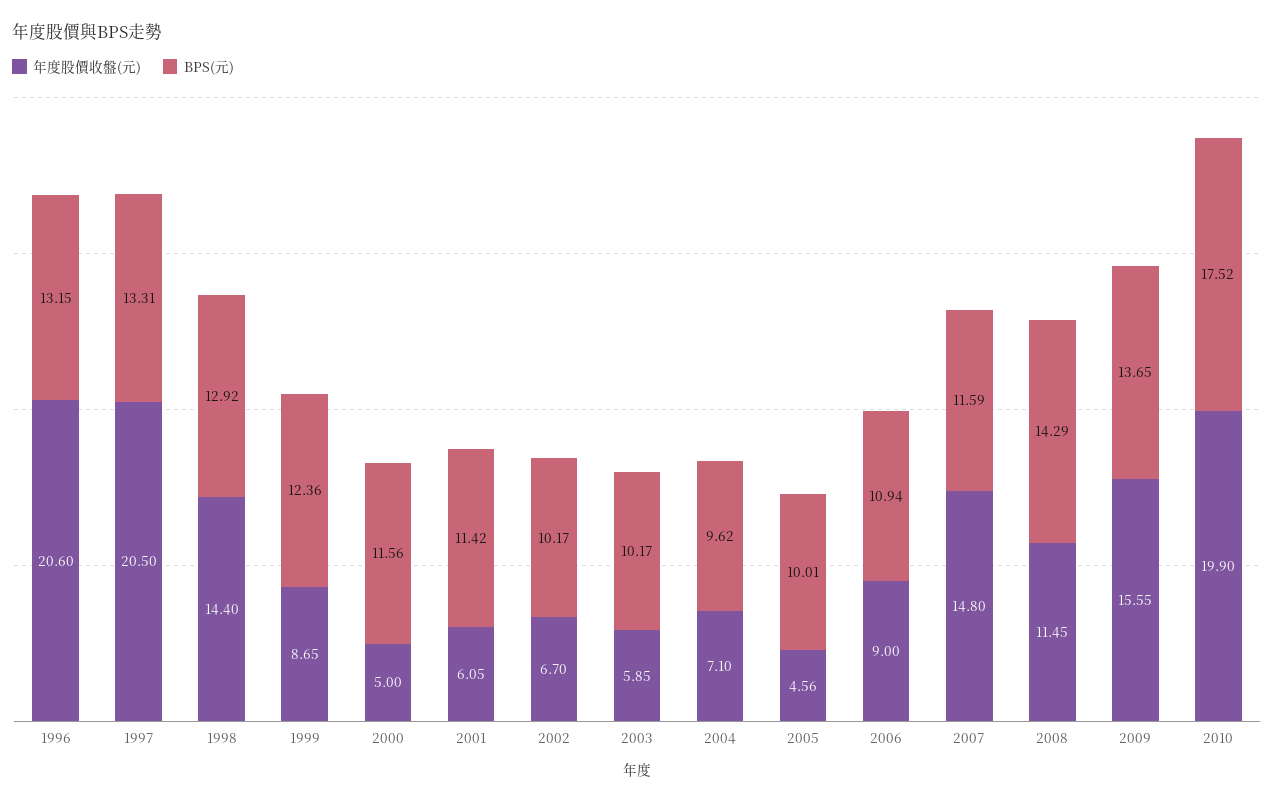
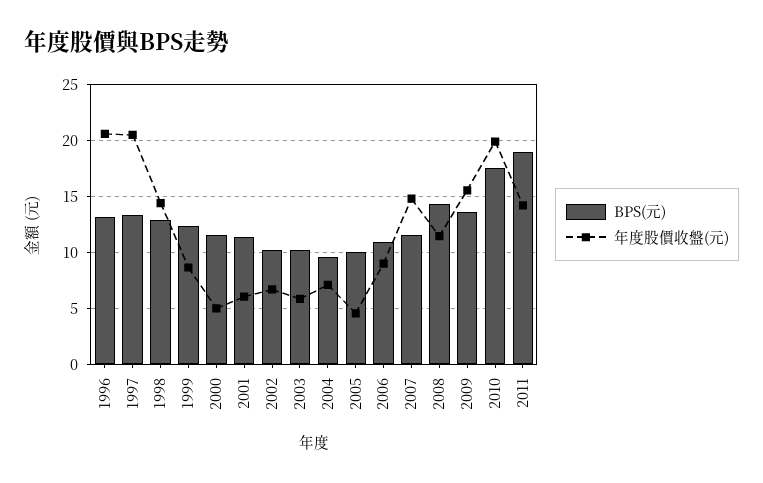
BPS(元), 2011: none -> 19
年度股價收盤(元), 2011: none -> 14

